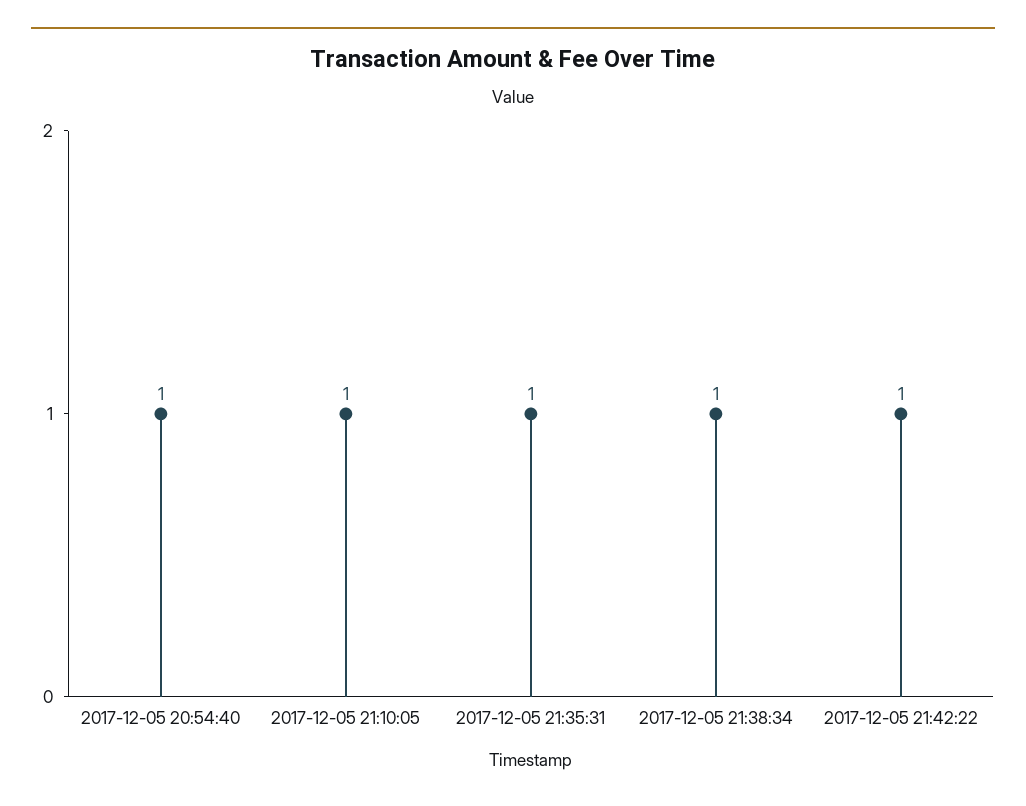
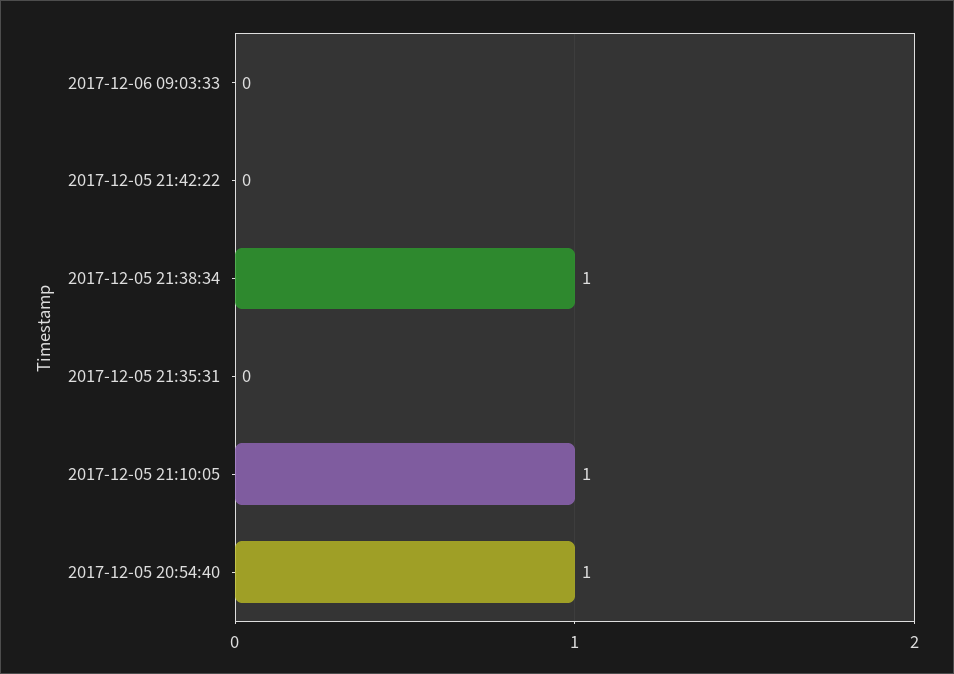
2017-12-05 21:35:31: 1 -> 0
2017-12-05 21:42:22: 1 -> 0
2017-12-06 09:03:33: none -> 0

